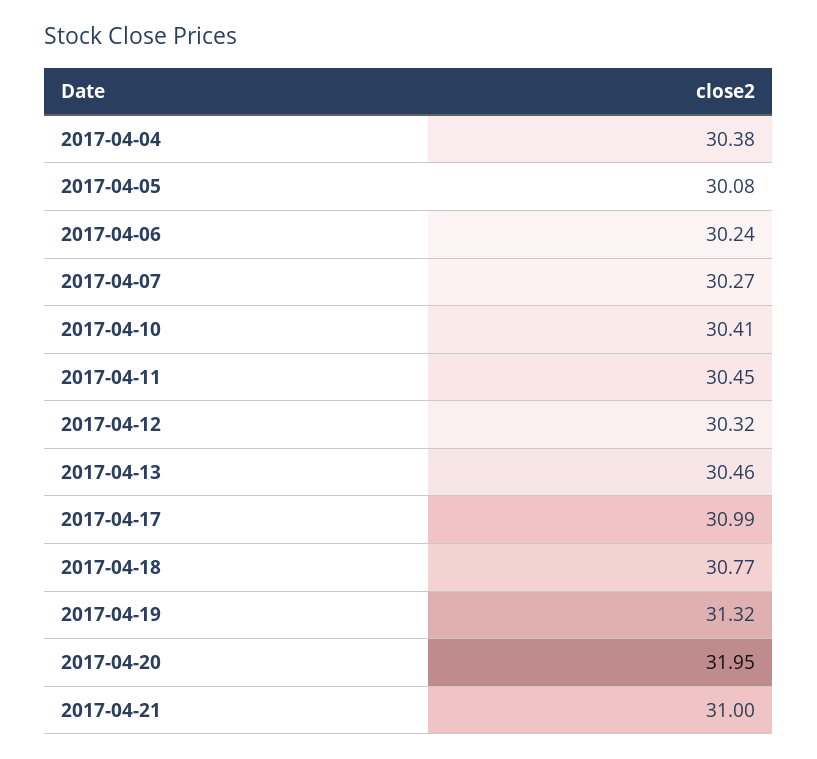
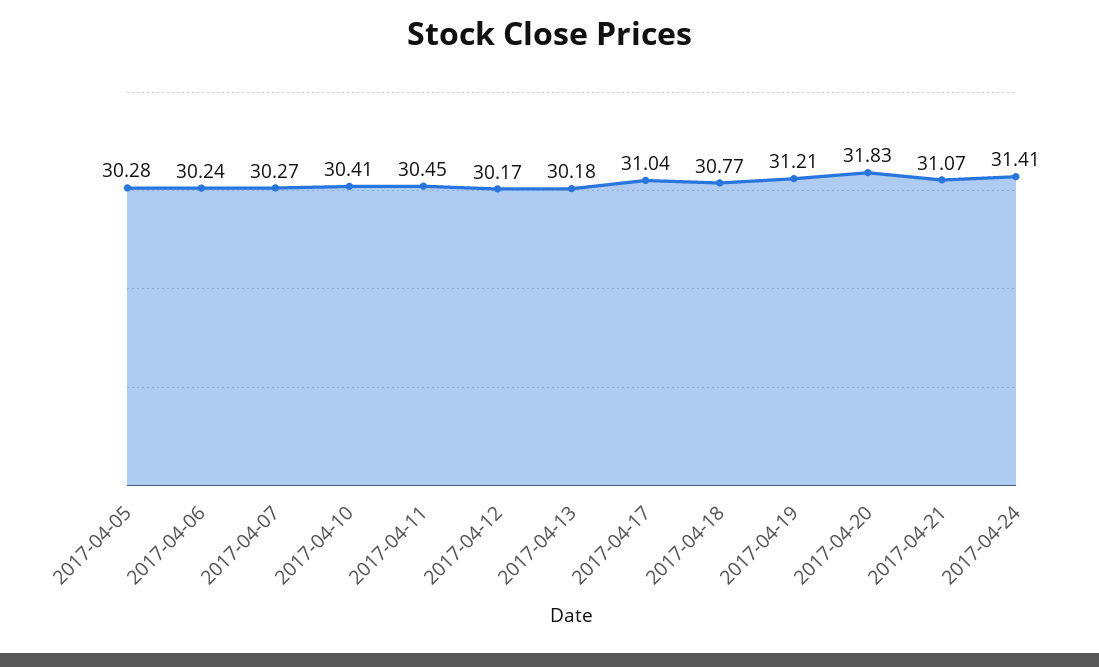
2017-04-04: 30.38 -> none
2017-04-05: 30.08 -> 30.28
2017-04-12: 30.32 -> 30.17
2017-04-13: 30.46 -> 30.18
2017-04-17: 30.99 -> 31.04
2017-04-19: 31.32 -> 31.21
2017-04-20: 31.95 -> 31.83
2017-04-21: 31 -> 31.07
2017-04-24: none -> 31.41

